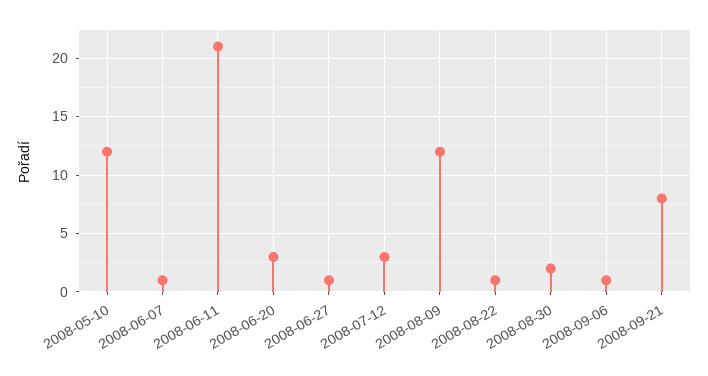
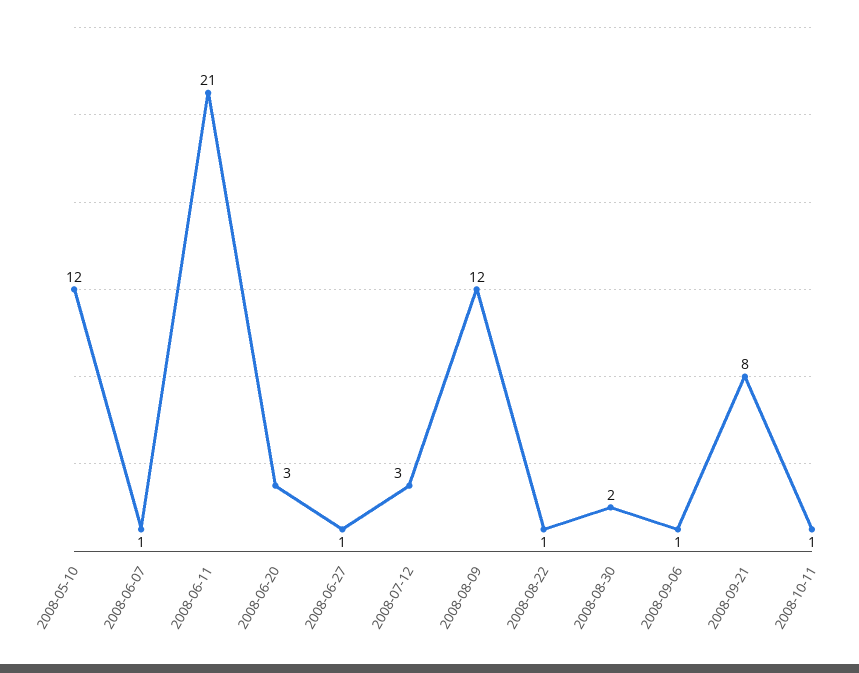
2008-10-11: none -> 1

